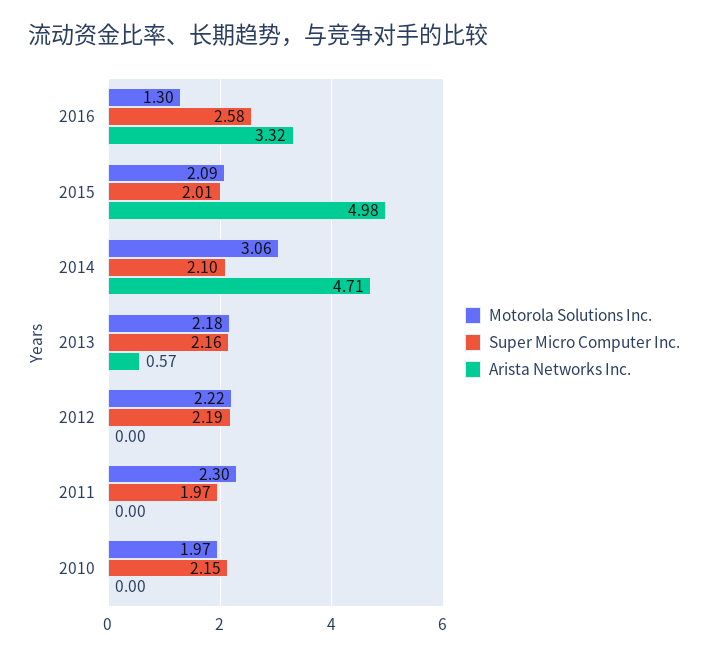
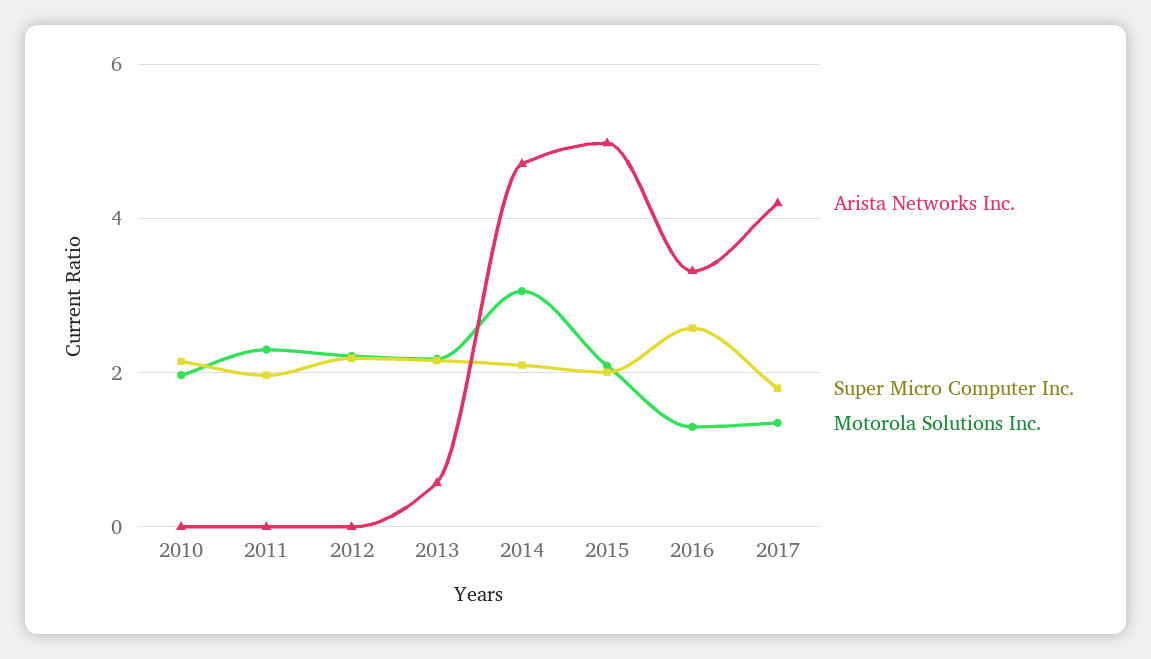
Arista Networks Inc., 2017: none -> 4.2
Super Micro Computer Inc., 2017: none -> 1.8
Motorola Solutions Inc., 2017: none -> 1.4

